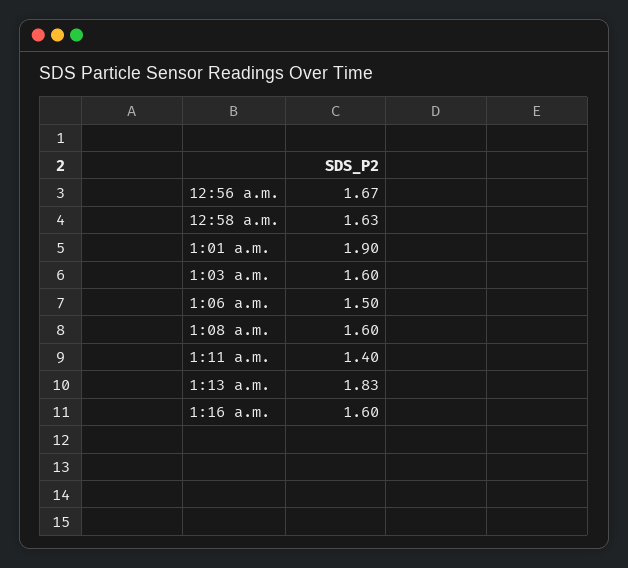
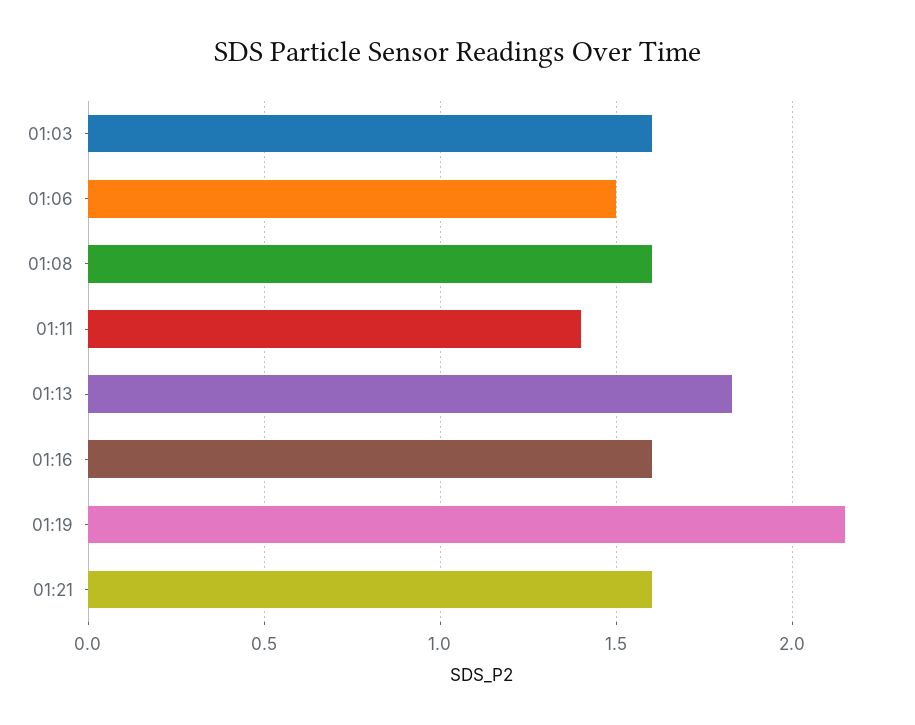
12:56 a.m.: 1.67 -> none
12:58 a.m.: 1.63 -> none
1:01 a.m.: 1.9 -> none
01:19: none -> 2.15
01:21: none -> 1.6

